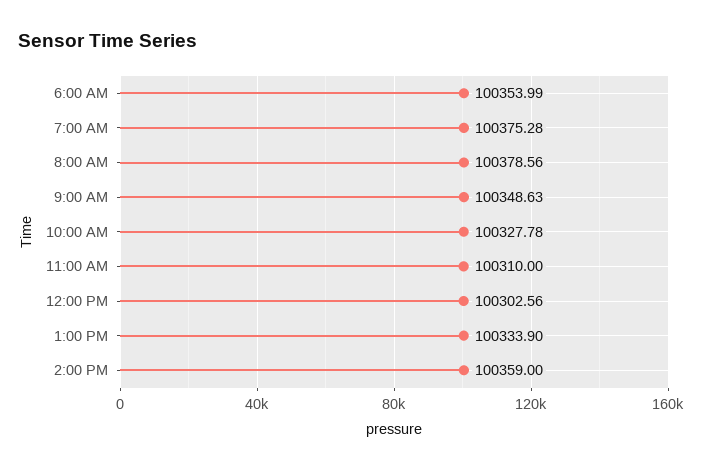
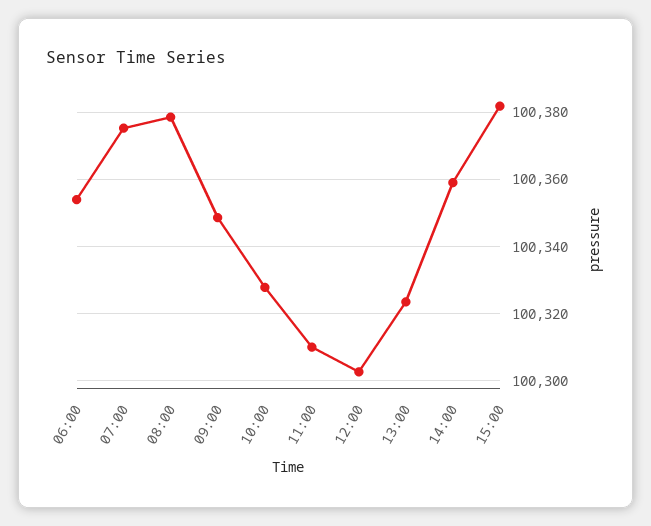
1:00 PM: 100333.9 -> 100324
15:00: none -> 100382

